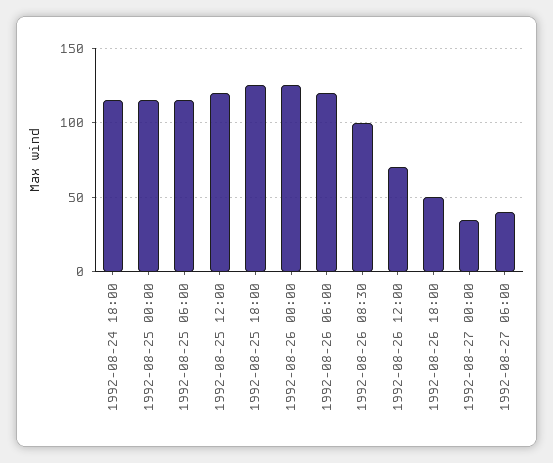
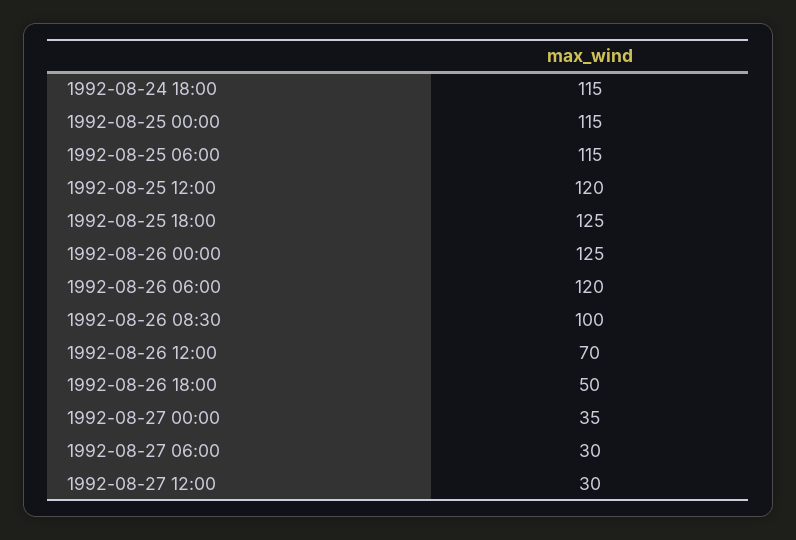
1992-08-27 06:00: 40 -> 30
1992-08-27 12:00: none -> 30

